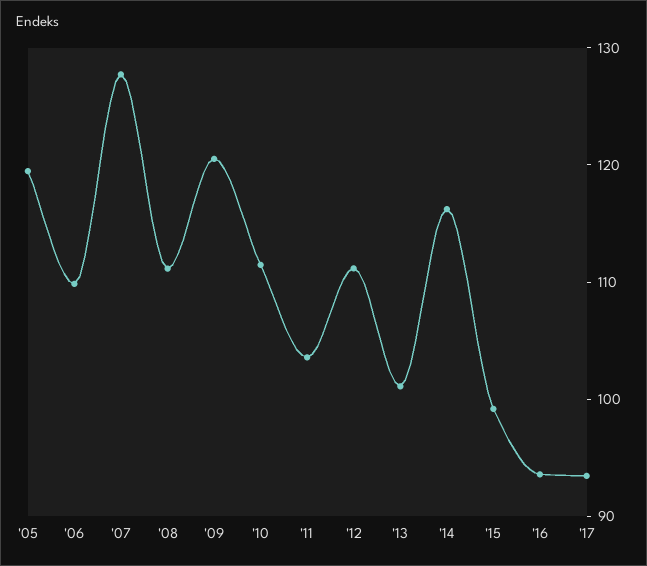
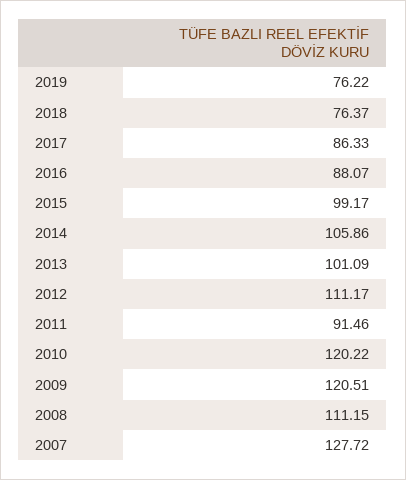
'05: 120 -> none
'06: 110 -> none
'10: 112 -> 120.22
'11: 104 -> 91.46
'14: 116 -> 105.86
'16: 94 -> 88.07
'17: 94 -> 86.33
2019: none -> 76.22
2018: none -> 76.37

